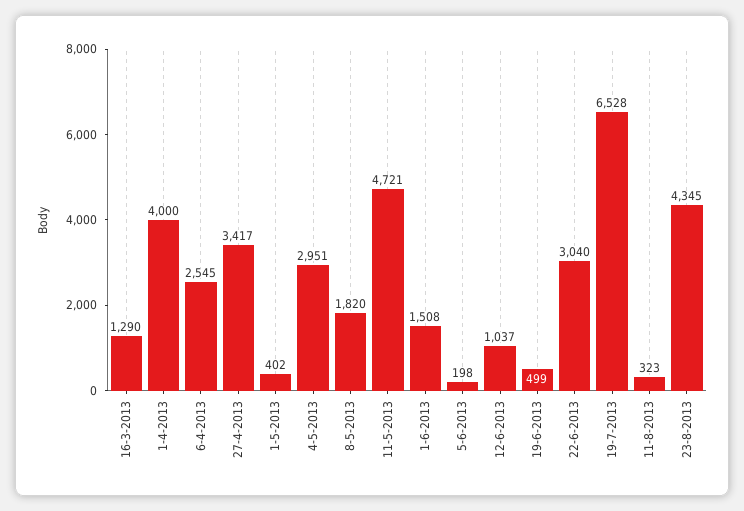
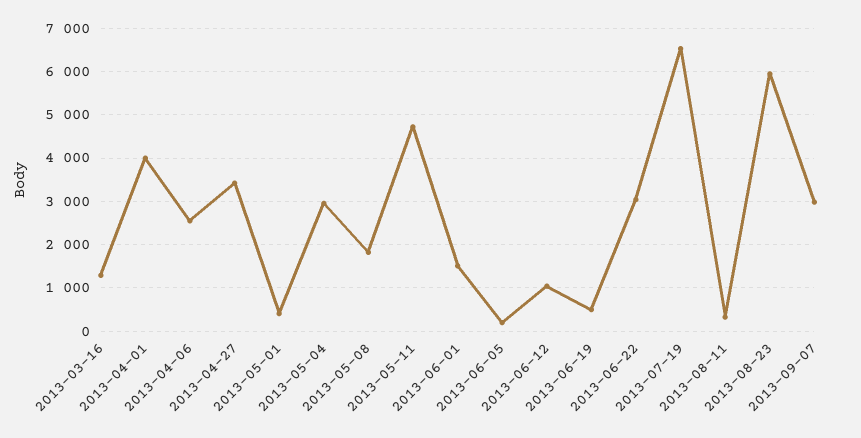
23-8-2013: 4345 -> 6000
2013-09-07: none -> 3000

